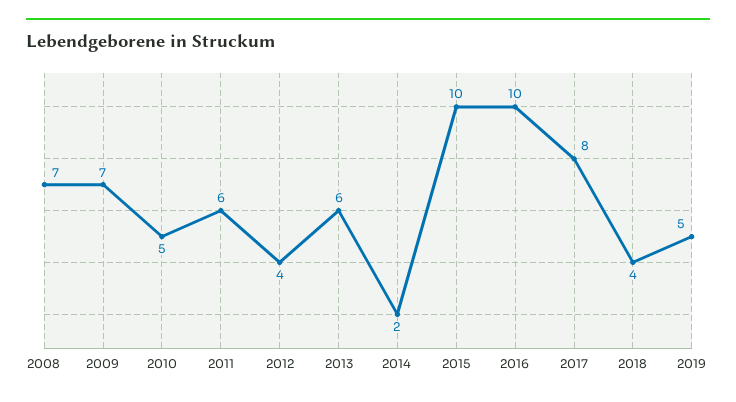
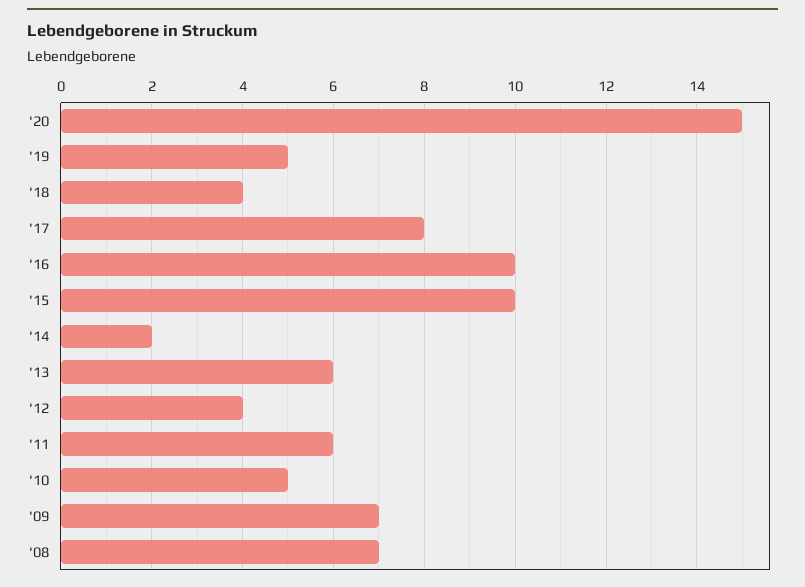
'20: none -> 15

